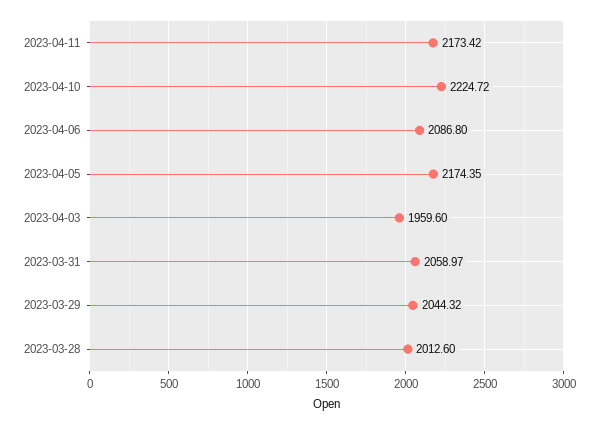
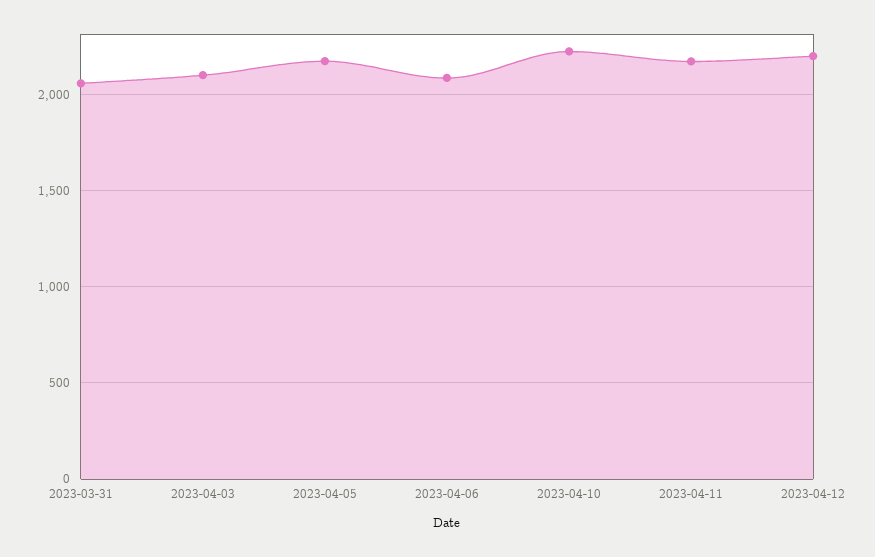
2023-04-03: 1959.6 -> 2100
2023-03-29: 2044.32 -> none
2023-03-28: 2012.6 -> none
2023-04-12: none -> 2200

